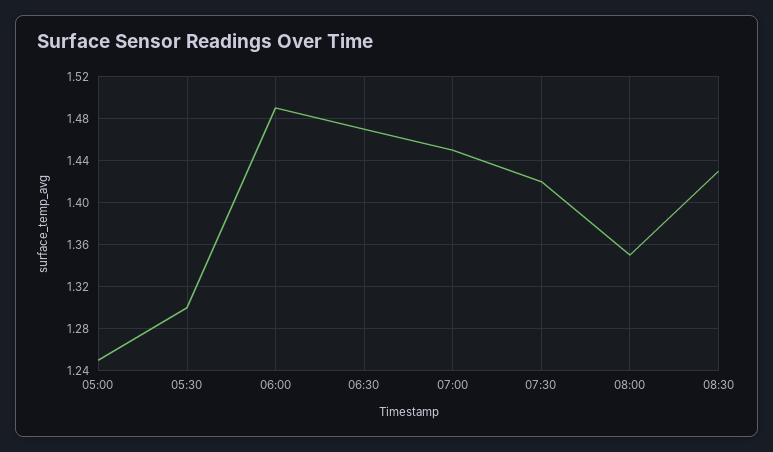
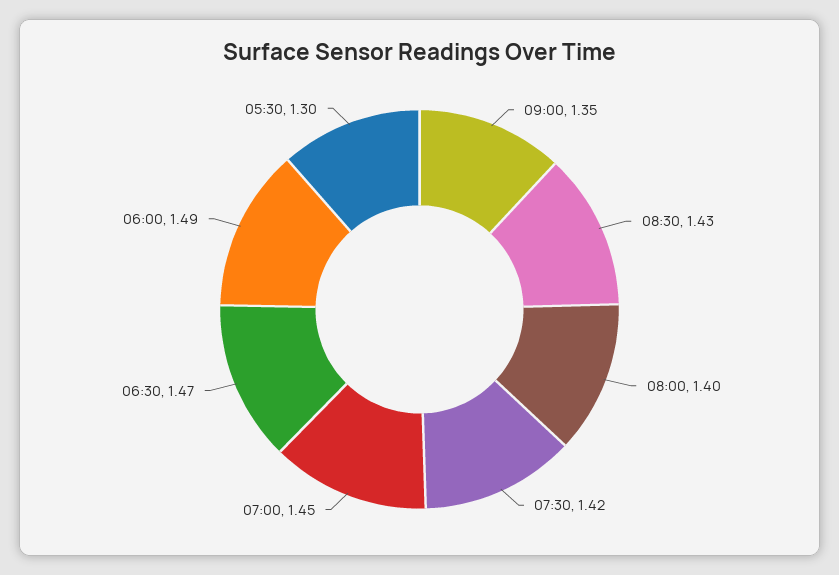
05:00: 1.25 -> none
08:00: 1.35 -> 1.4
09:00: none -> 1.35

